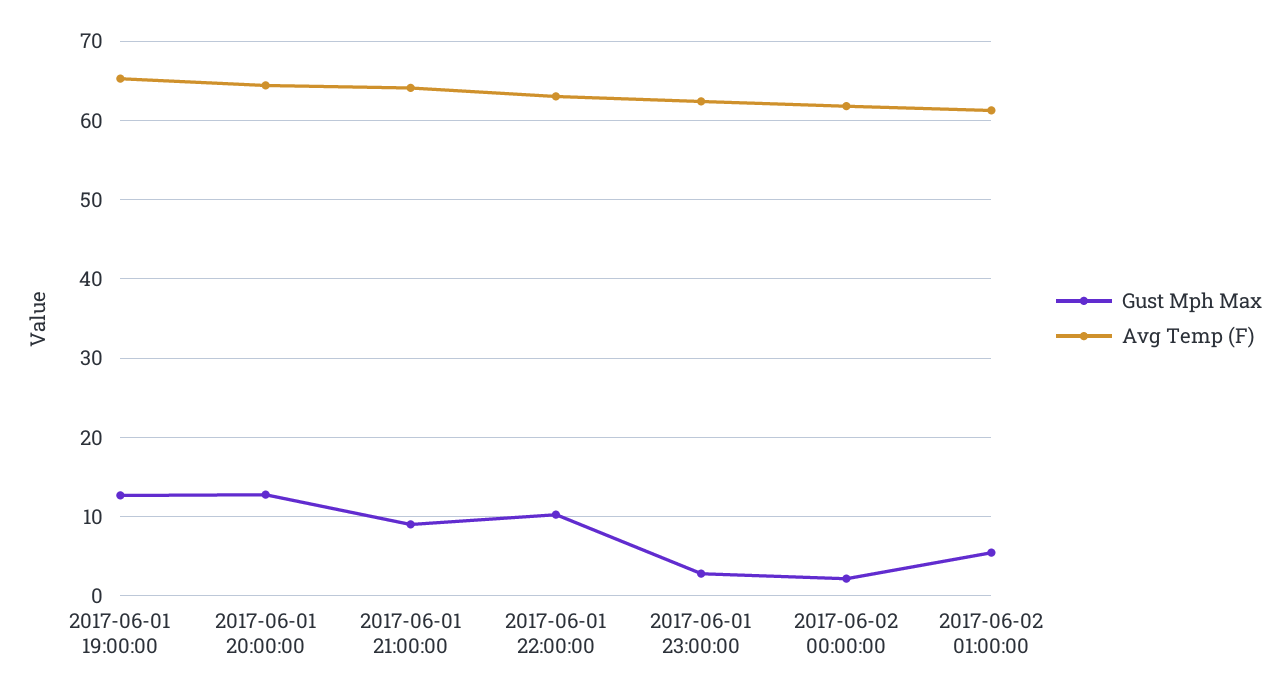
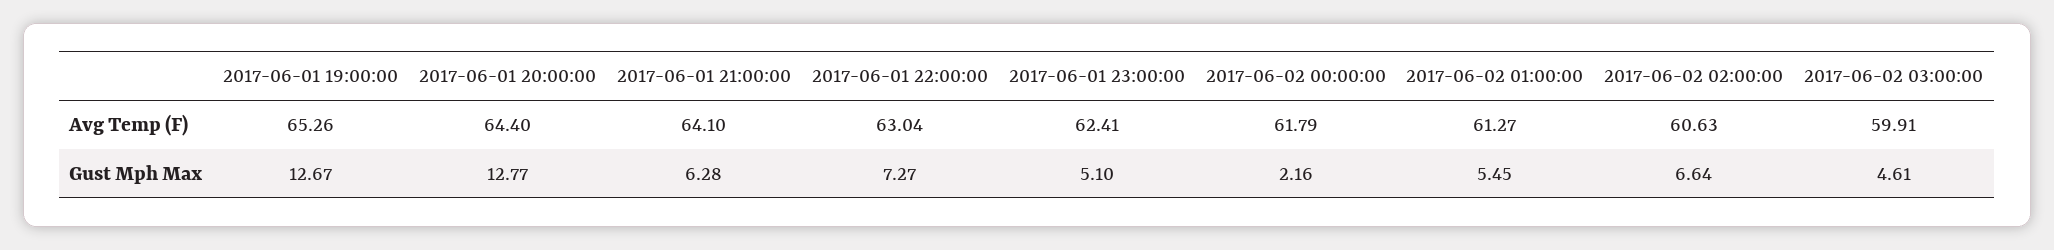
Gust Mph Max, 2017-06-01 21:00:00: 9 -> 6.28
Gust Mph Max, 2017-06-01 22:00:00: 10 -> 7.27
Gust Mph Max, 2017-06-01 23:00:00: 3 -> 5.1
Avg Temp (F), 2017-06-02 02:00:00: none -> 60.63
Avg Temp (F), 2017-06-02 03:00:00: none -> 59.91
Gust Mph Max, 2017-06-02 02:00:00: none -> 6.64
Gust Mph Max, 2017-06-02 03:00:00: none -> 4.61

